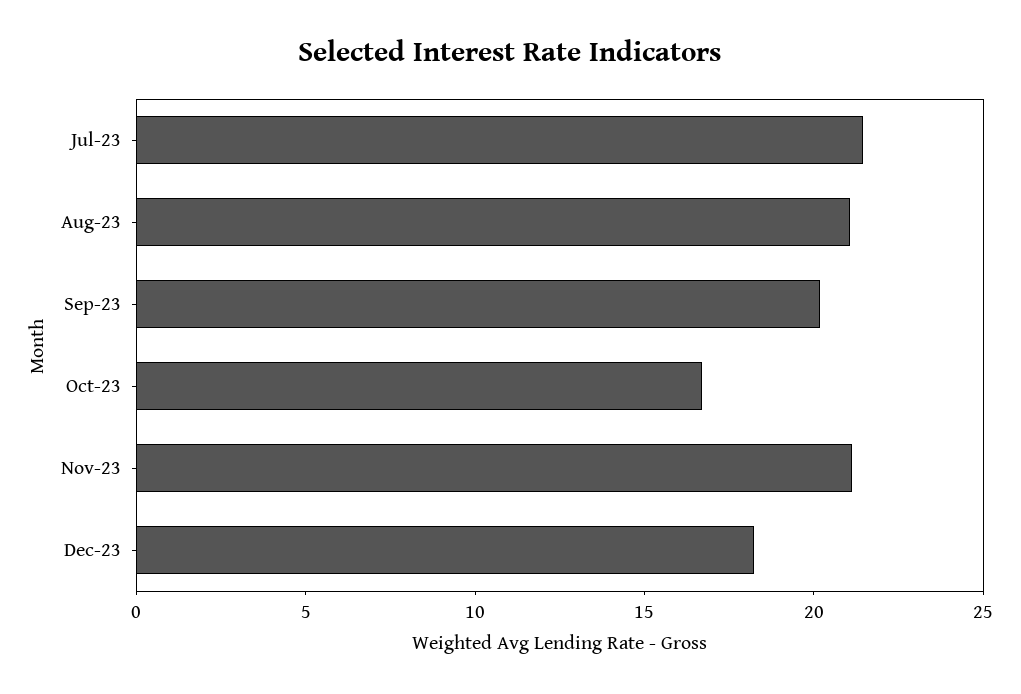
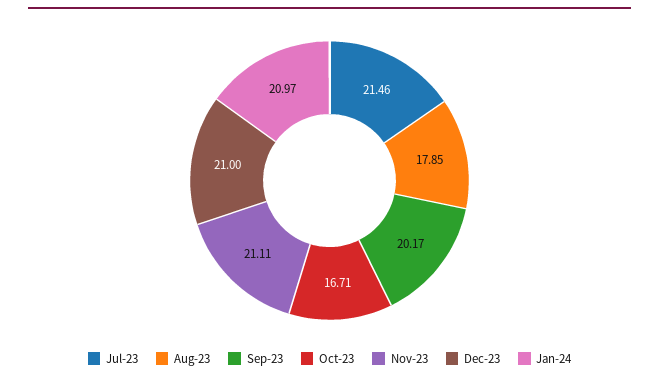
Aug-23: 21 -> 17.85
Dec-23: 18 -> 21
Jan-24: none -> 20.97

